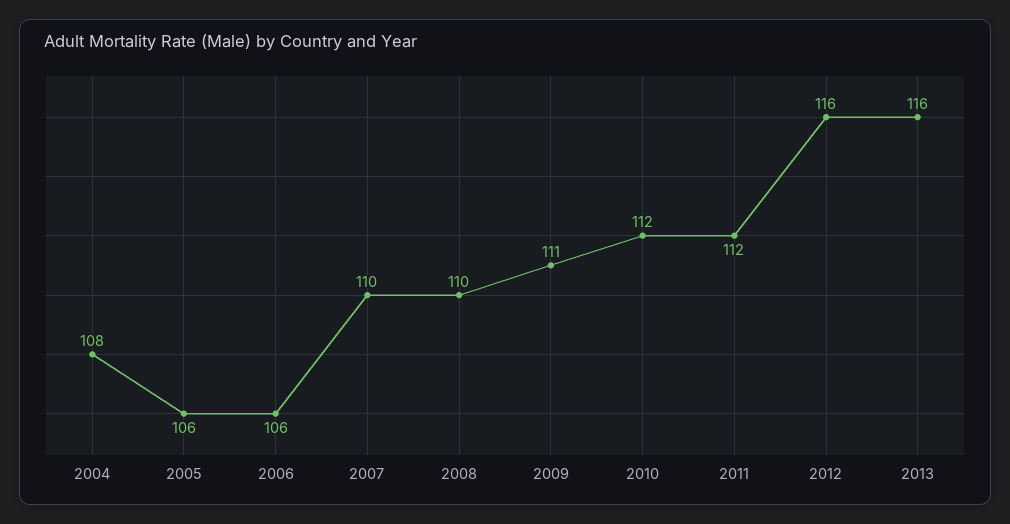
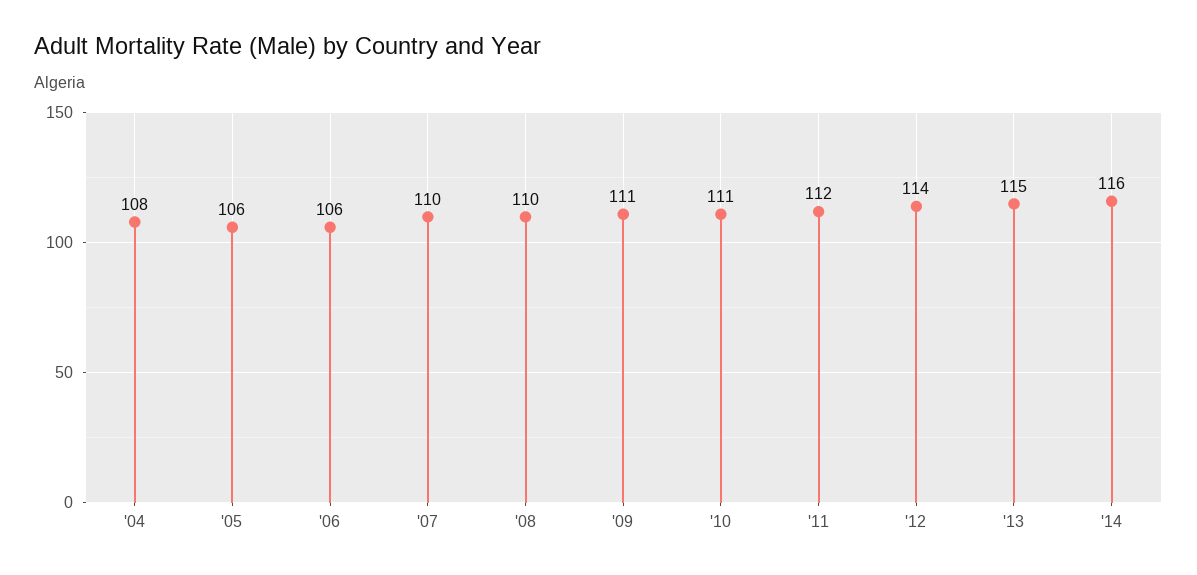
2010: 112 -> 111
2012: 116 -> 114
2013: 116 -> 115
'14: none -> 116

